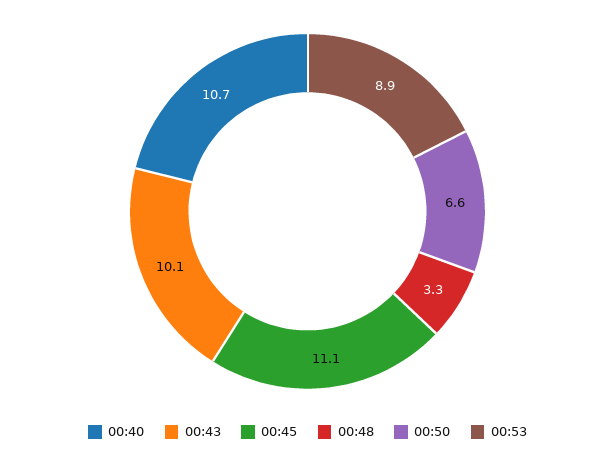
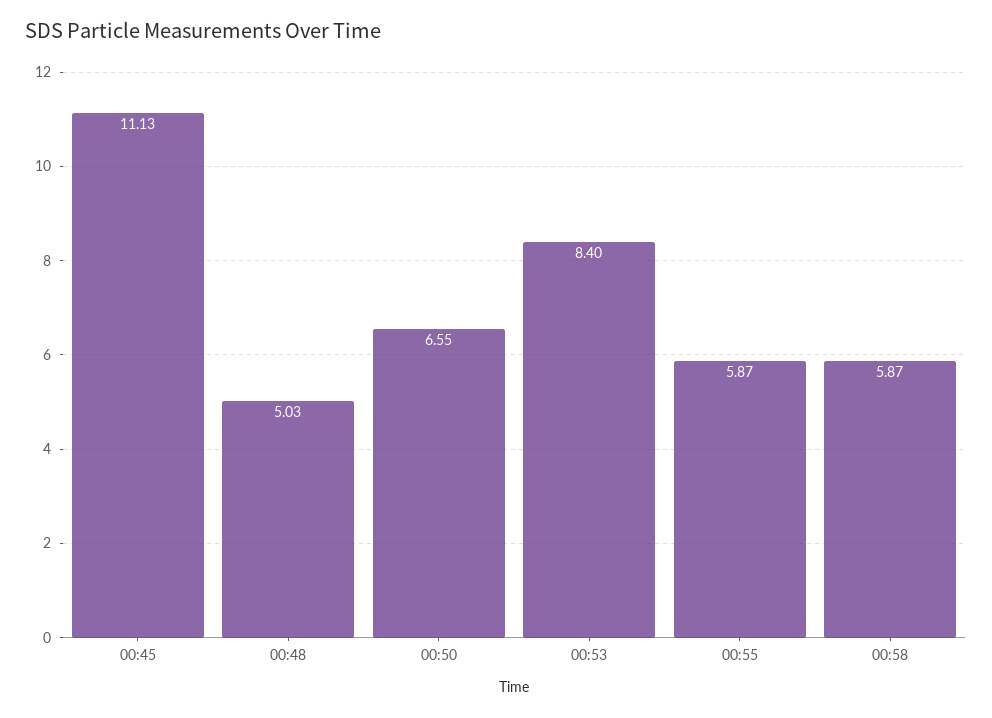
00:40: 10.7 -> none
00:43: 10.1 -> none
00:48: 3.3 -> 5.03
00:53: 8.9 -> 8.4
00:55: none -> 5.87
00:58: none -> 5.87

